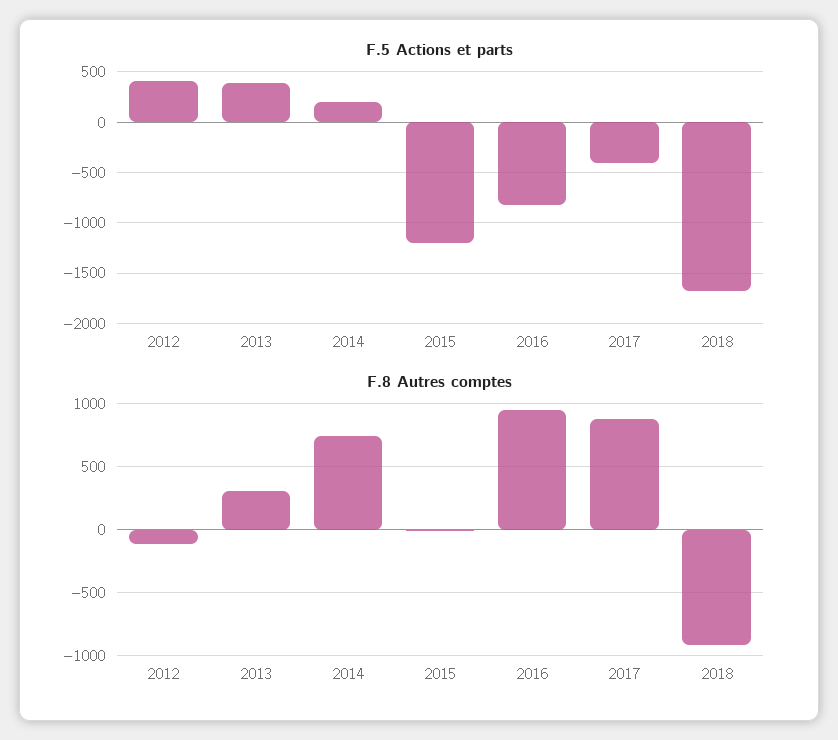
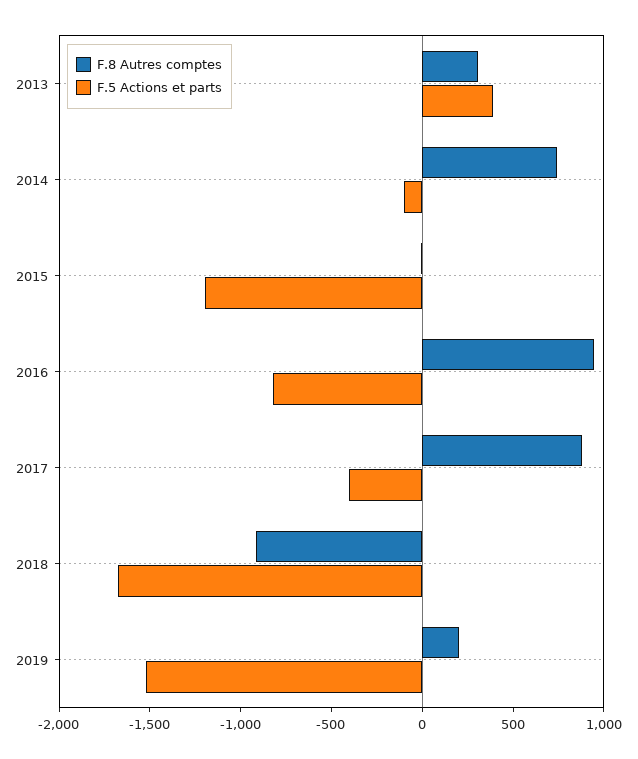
F.5 Actions et parts, 2012: 400 -> none
F.5 Actions et parts, 2014: 200 -> -100
F.8 Autres comptes, 2012: -100 -> none
F.8 Autres comptes, 2019: none -> 200
F.5 Actions et parts, 2019: none -> -1500

